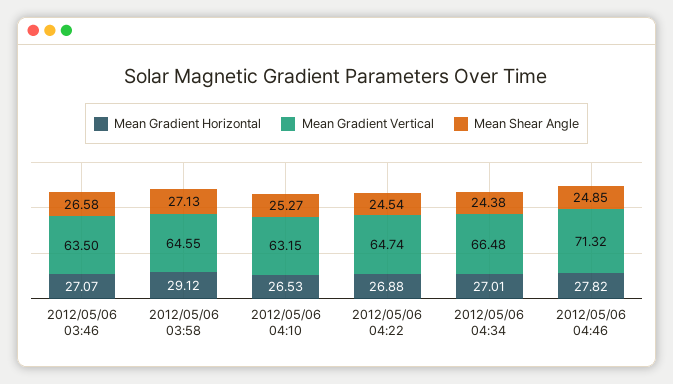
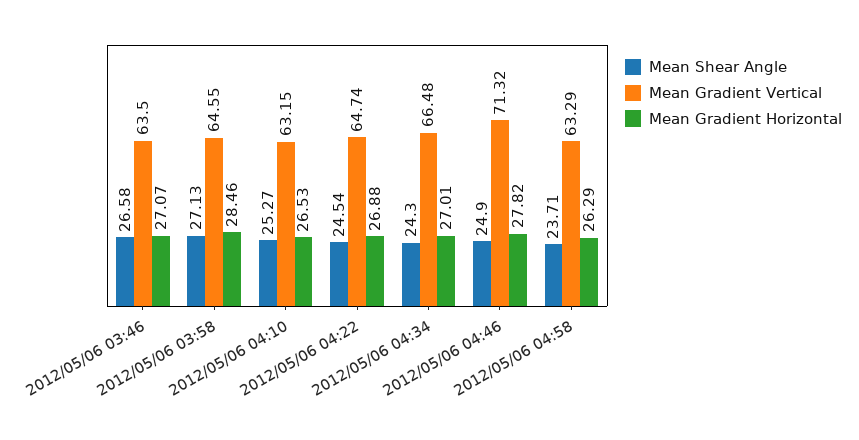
Mean Gradient Horizontal, 2012/05/06 03:58: 29.12 -> 28.46
Mean Shear Angle, 2012/05/06 04:34: 24.38 -> 24.3
Mean Shear Angle, 2012/05/06 04:46: 24.85 -> 24.9
Mean Shear Angle, 2012/05/06 04:58: none -> 23.71
Mean Gradient Vertical, 2012/05/06 04:58: none -> 63.29
Mean Gradient Horizontal, 2012/05/06 04:58: none -> 26.29

